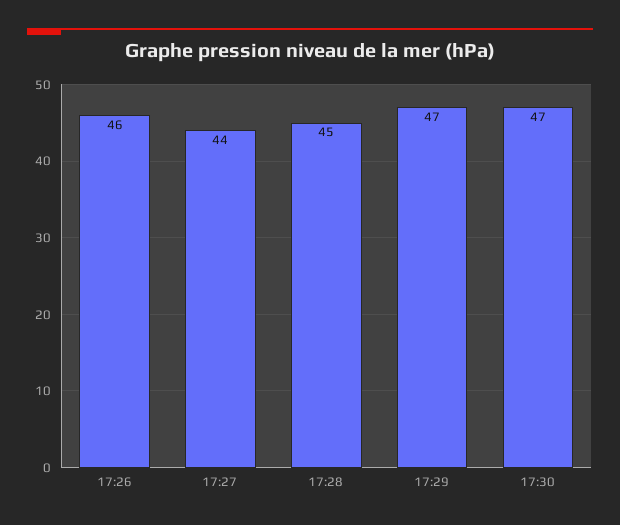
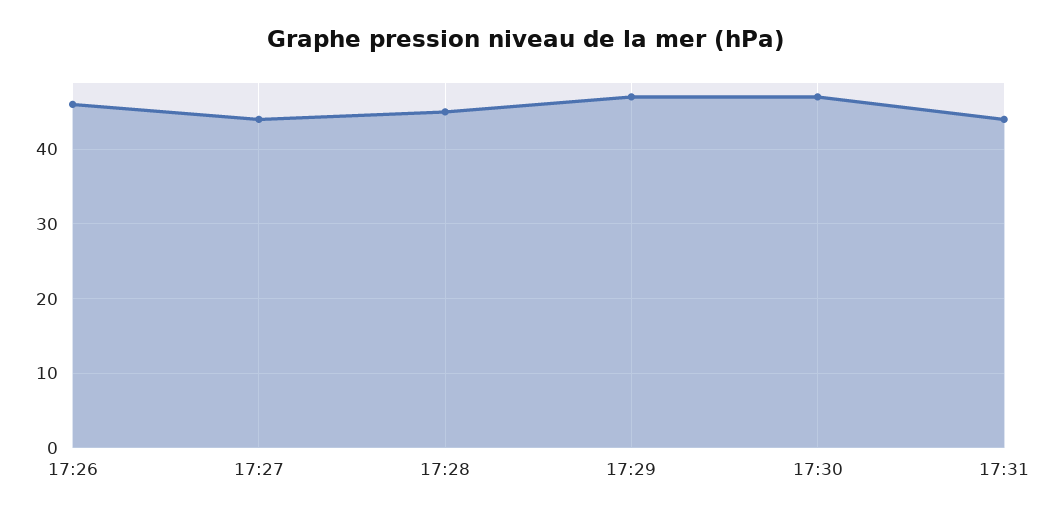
17:31: none -> 44

